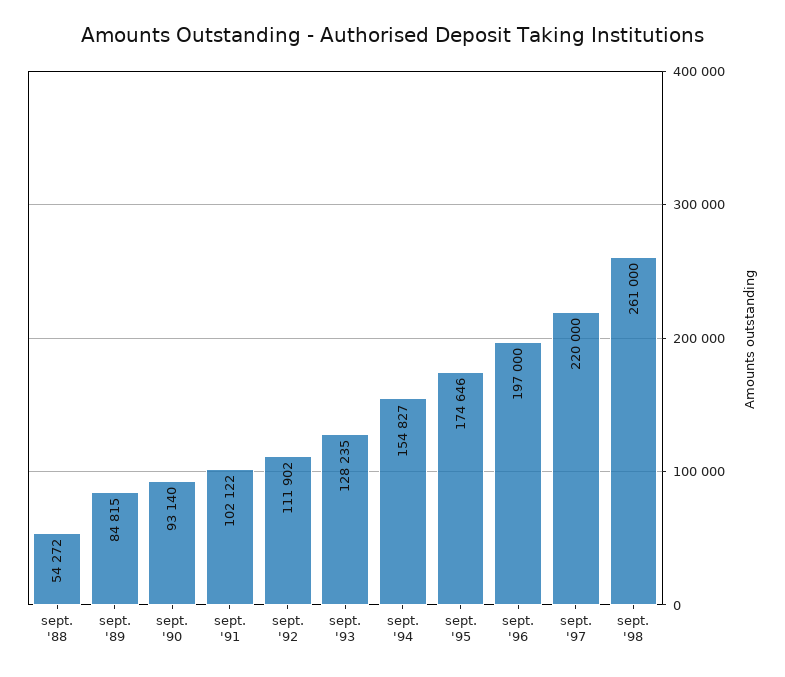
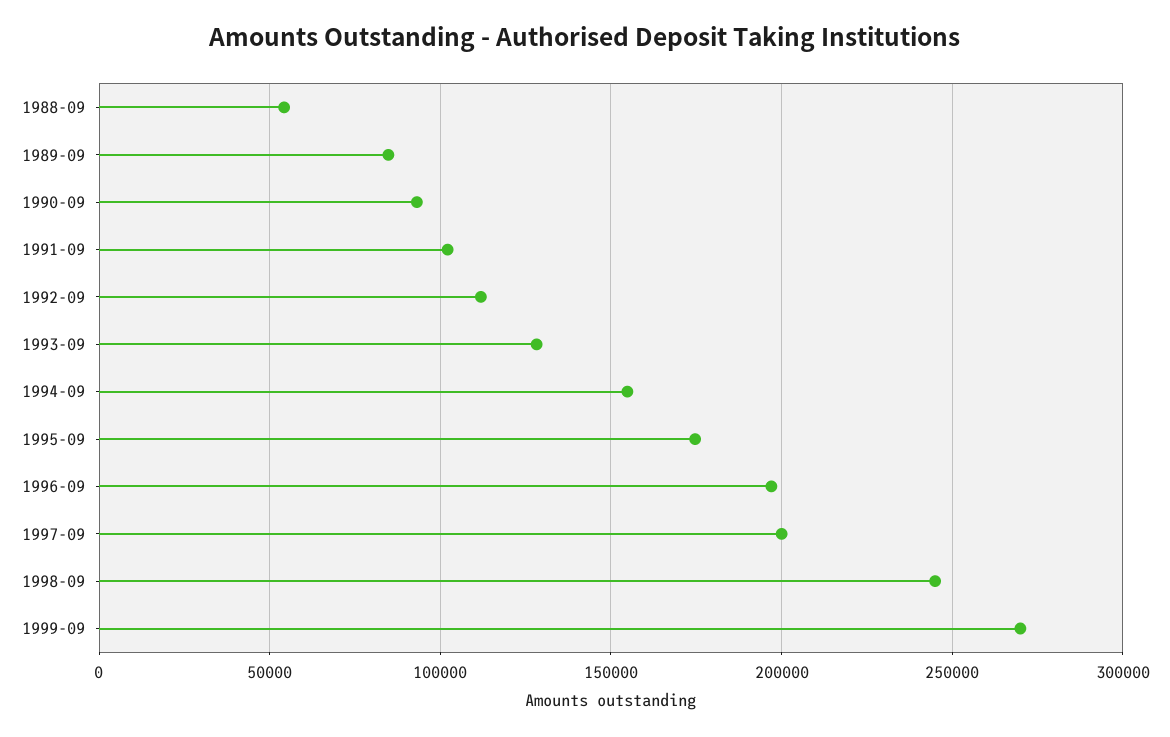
sept. '97: 220000 -> 200000
sept. '98: 261000 -> 245000
1999-09: none -> 270000

